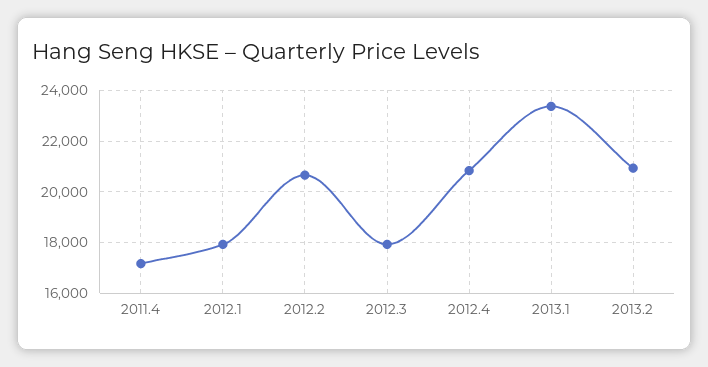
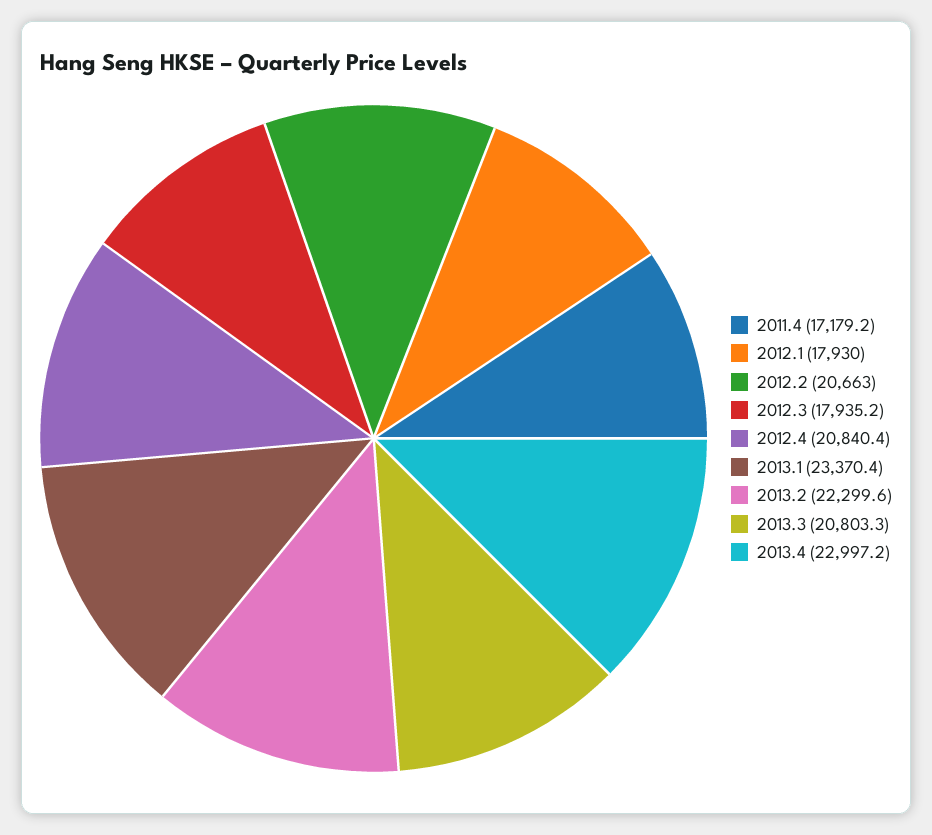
2013.2: 21000 -> 22299.6
2013.3: none -> 20803.3
2013.4: none -> 22997.2

